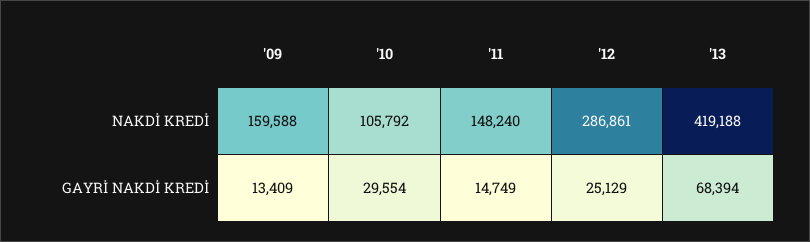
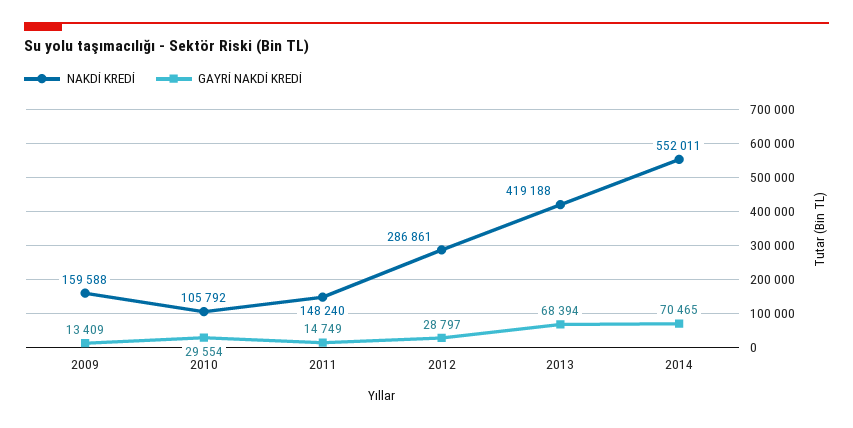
GAYRİ NAKDİ KREDİ, '12: 25129 -> 28797
NAKDİ KREDİ, 2014: none -> 552011
GAYRİ NAKDİ KREDİ, 2014: none -> 70465

